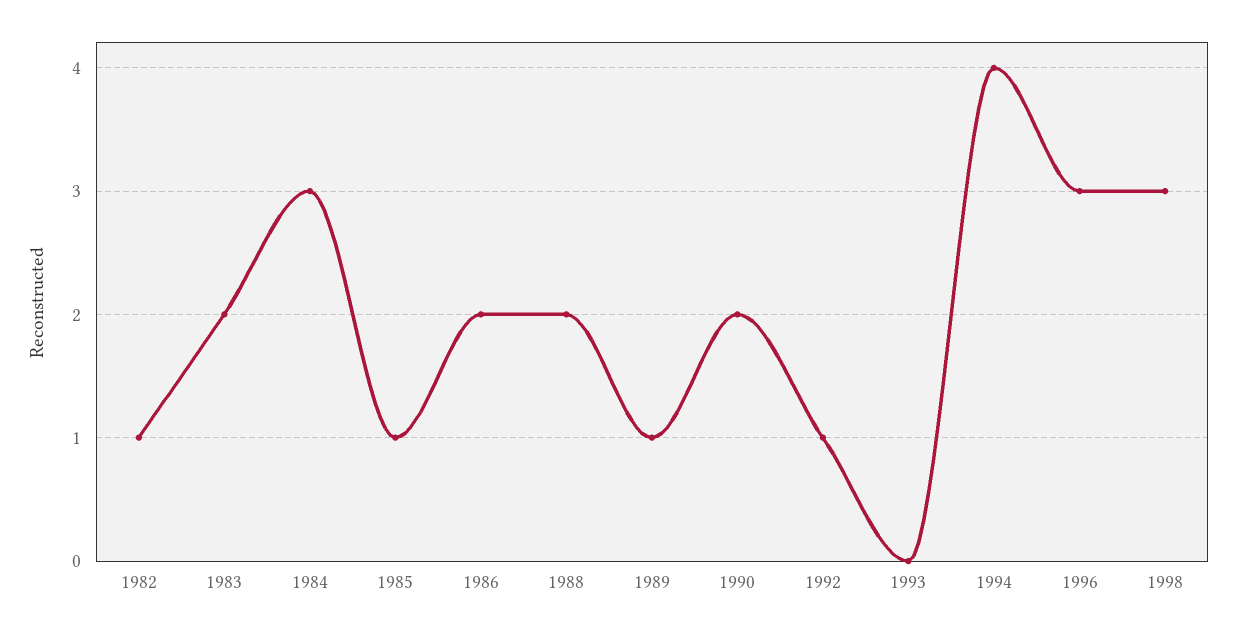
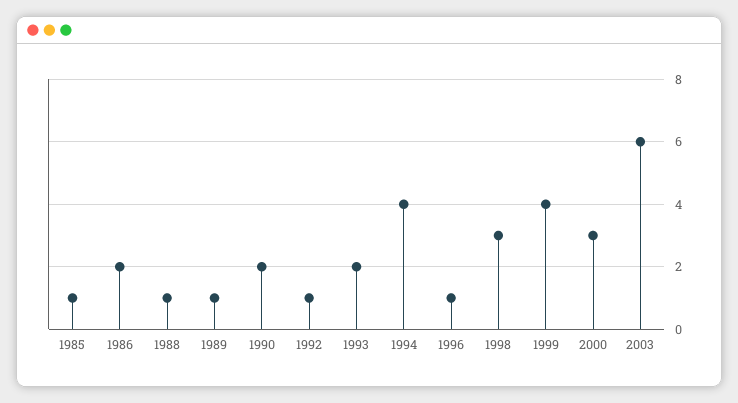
1982: 1 -> none
1983: 2 -> none
1984: 3 -> none
1988: 2 -> 1
1993: 0 -> 2
1996: 3 -> 1
1999: none -> 4
2000: none -> 3
2003: none -> 6

